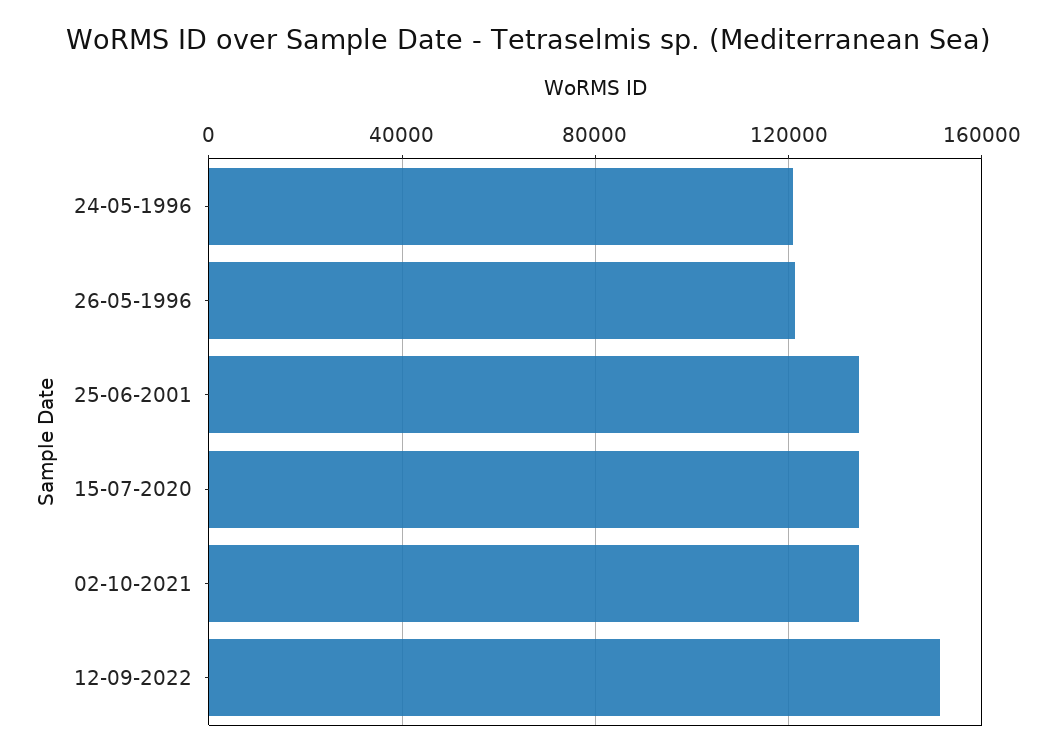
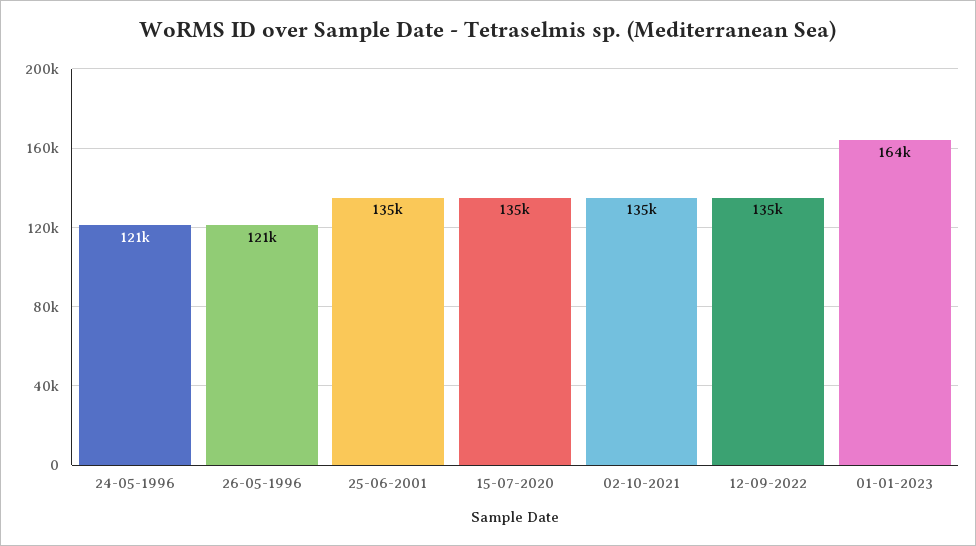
12-09-2022: 150000 -> 135000
01-01-2023: none -> 164000

